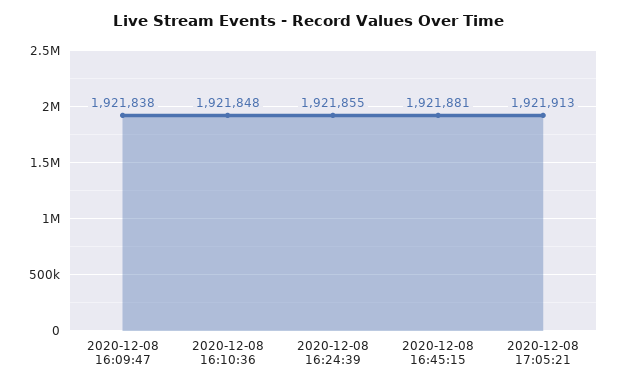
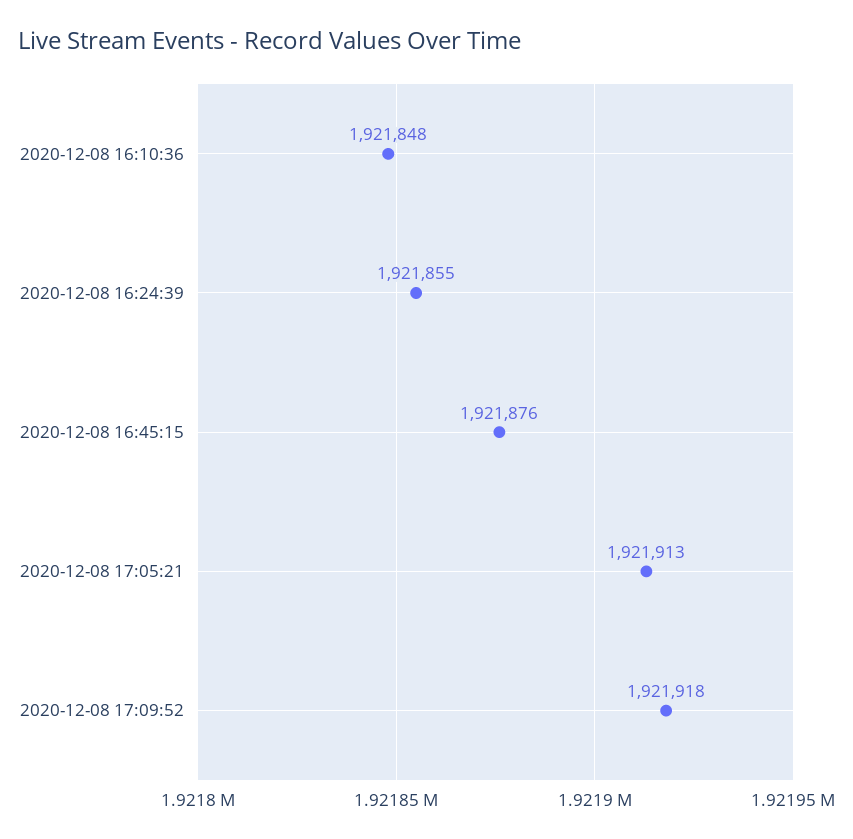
2020-12-08 16:09:47: 1921838 -> none
2020-12-08 16:45:15: 1921881 -> 1921876
2020-12-08 17:09:52: none -> 1921918

